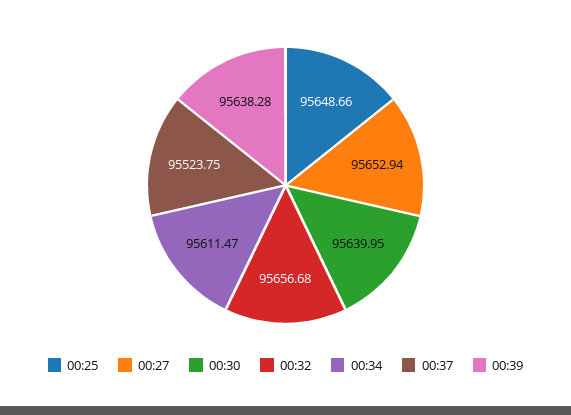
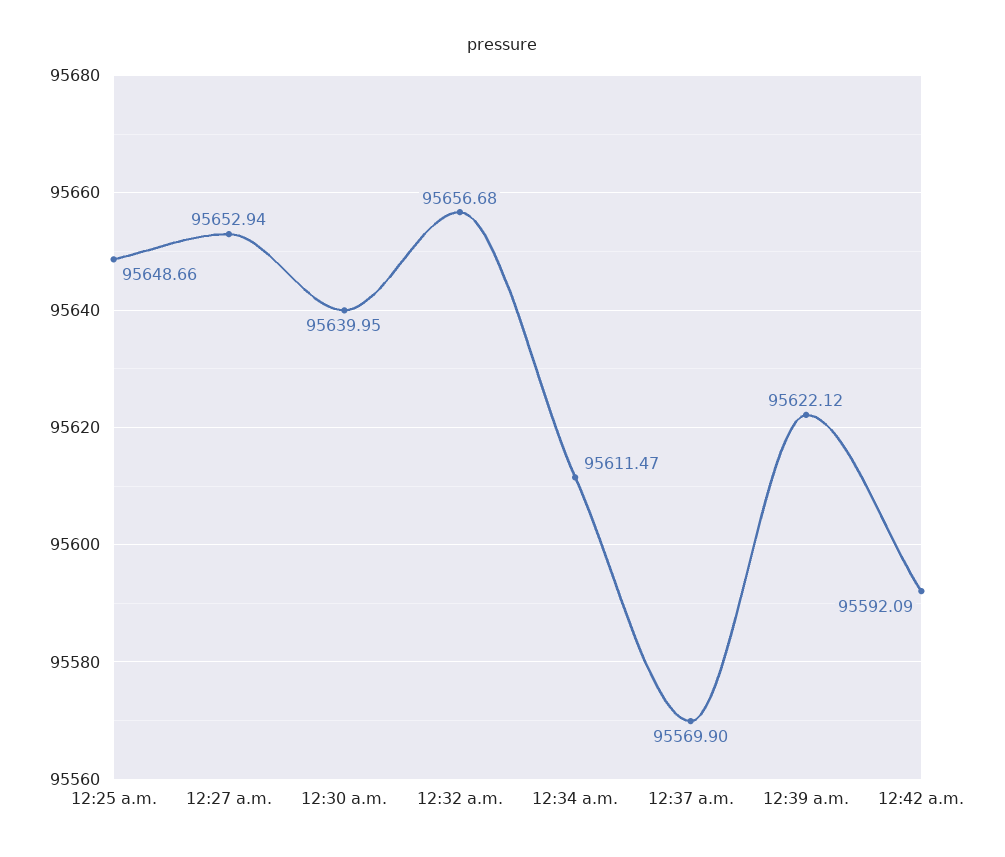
00:37: 95523.75 -> 95569.9
00:39: 95638.28 -> 95622.12
12:42 a.m.: none -> 95592.09

